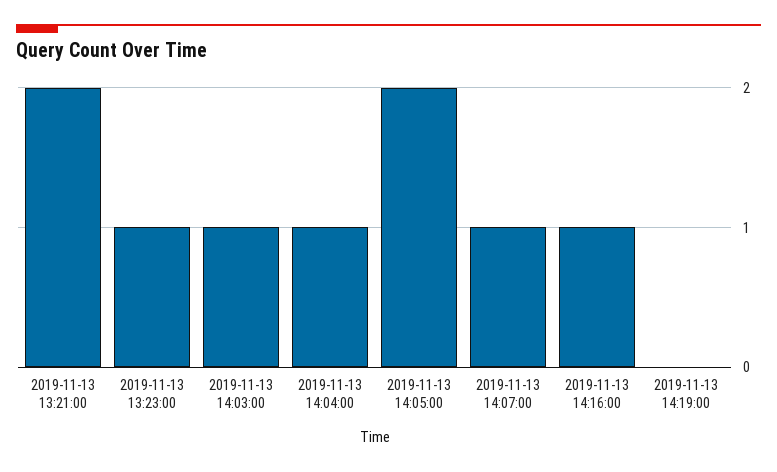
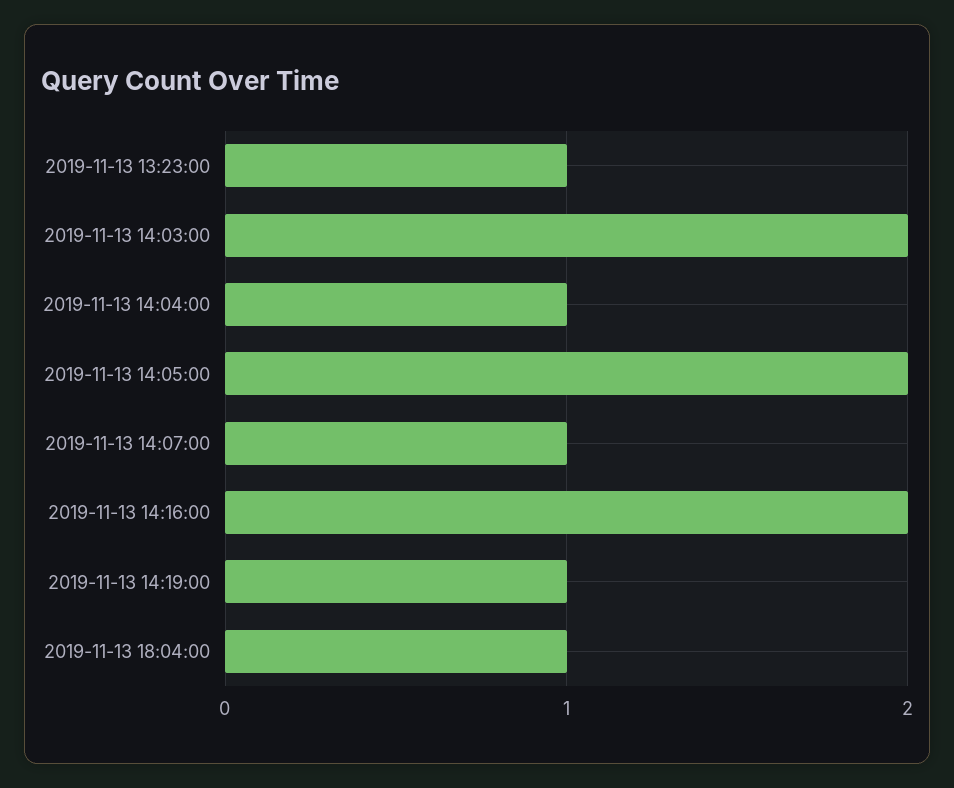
2019-11-13 13:21:00: 2 -> none
2019-11-13 14:03:00: 1 -> 2
2019-11-13 14:16:00: 1 -> 2
2019-11-13 14:19:00: 0 -> 1
2019-11-13 18:04:00: none -> 1

